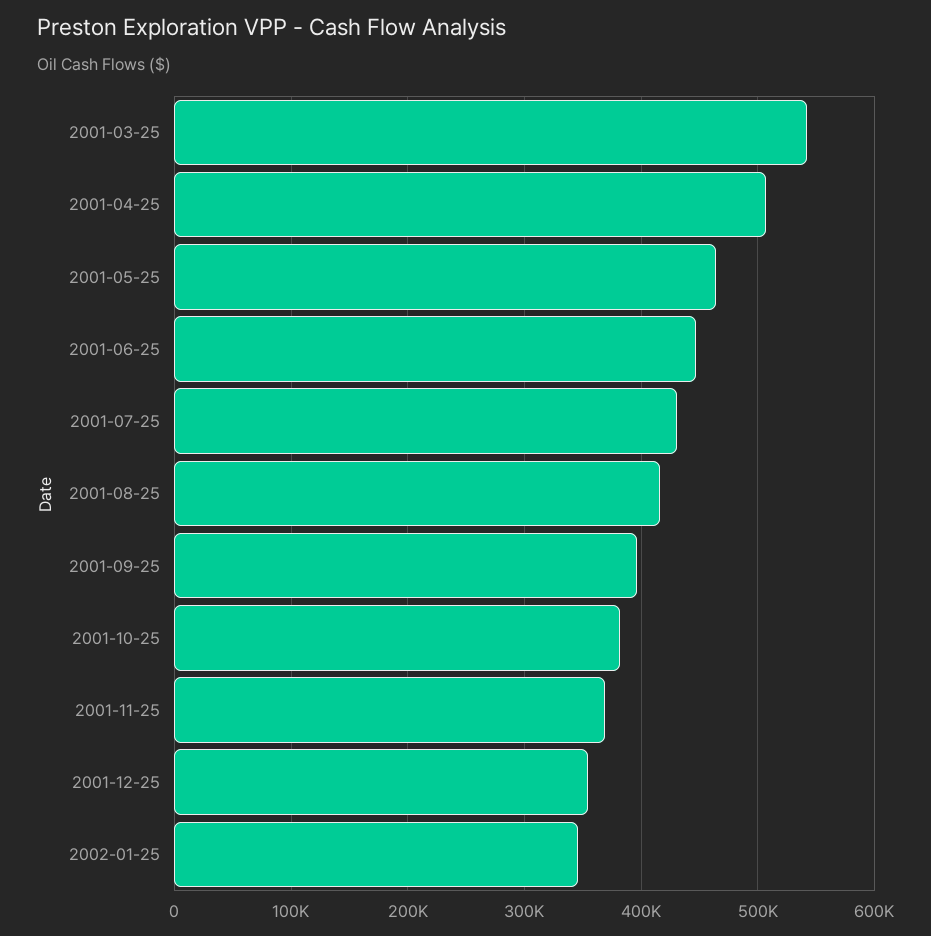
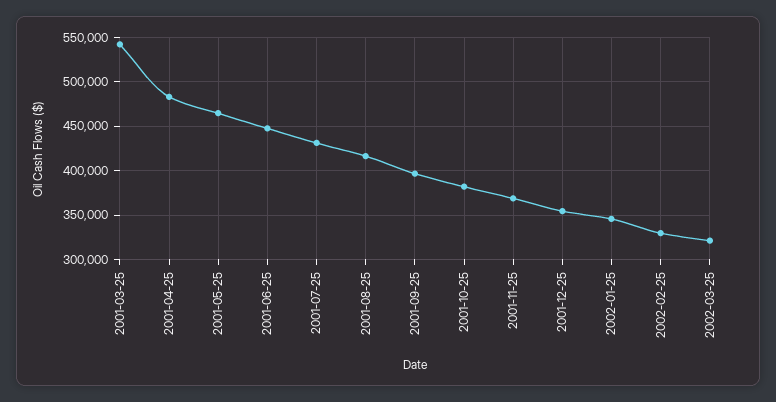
2001-04-25: 510000 -> 480000
2002-02-25: none -> 330000
2002-03-25: none -> 320000

